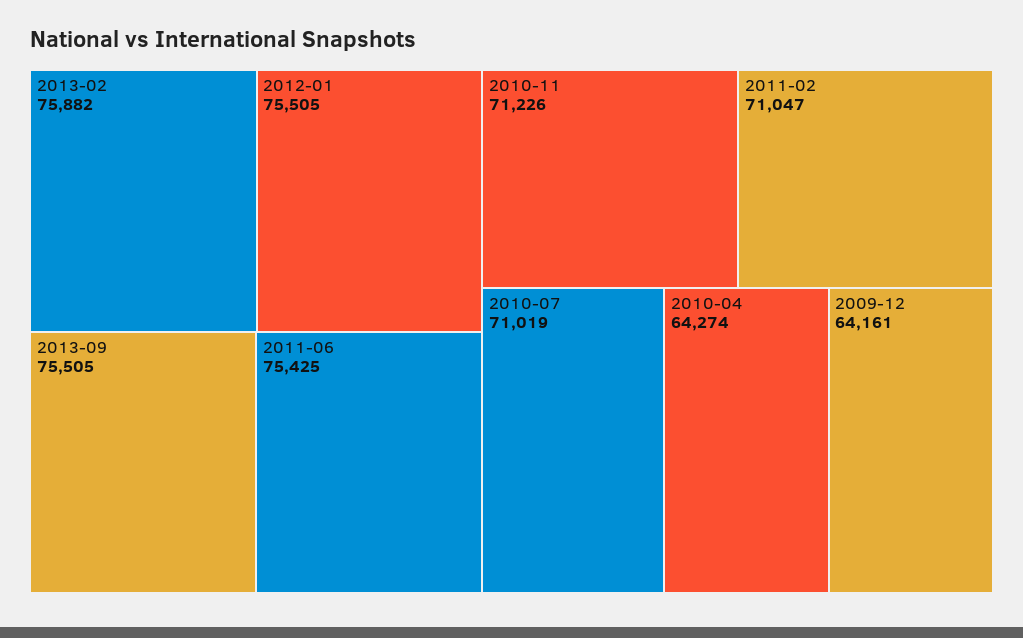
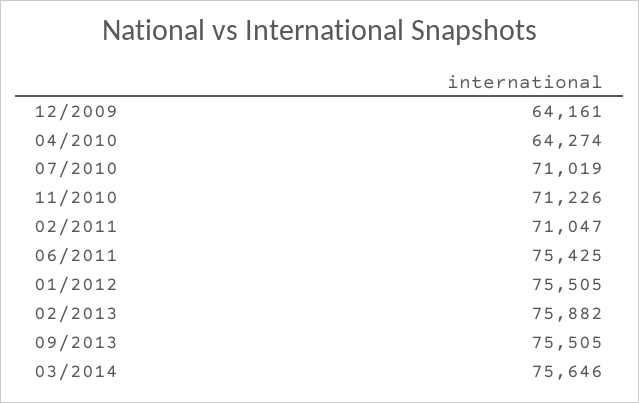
03/2014: none -> 75646

